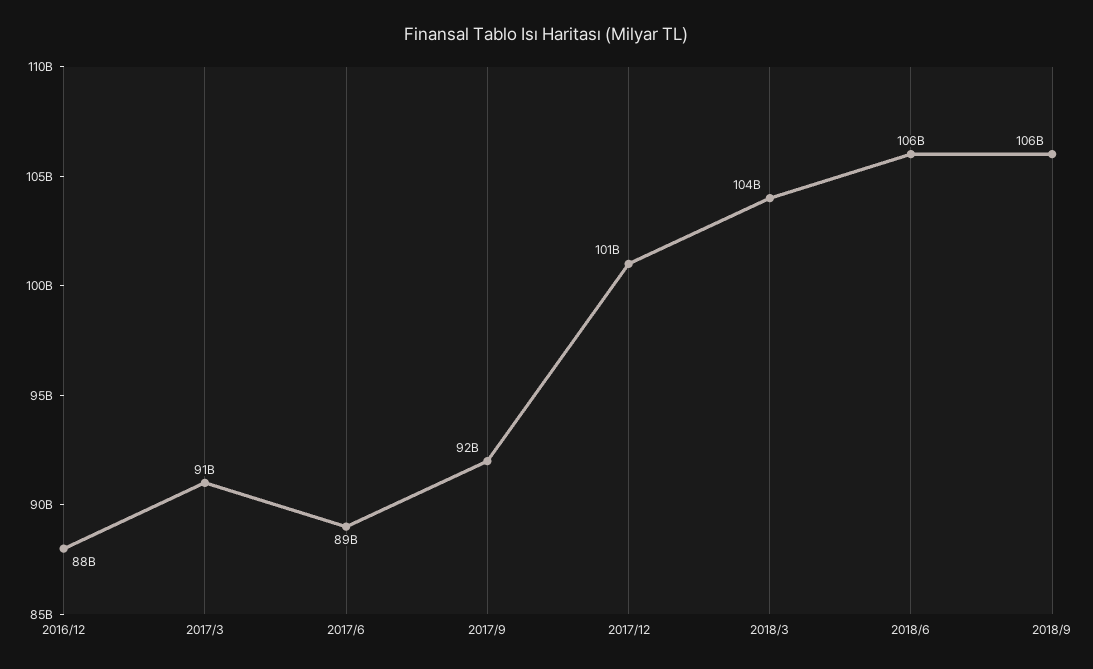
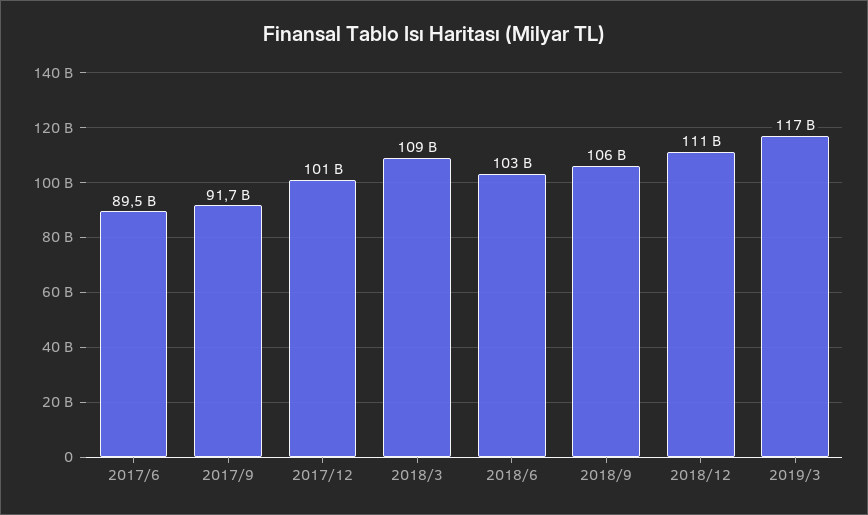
2016/12: 88000000000 -> none
2017/3: 91000000000 -> none
2018/3: 104000000000 -> 109000000000
2018/6: 106000000000 -> 103000000000
2018/12: none -> 111000000000
2019/3: none -> 117000000000

